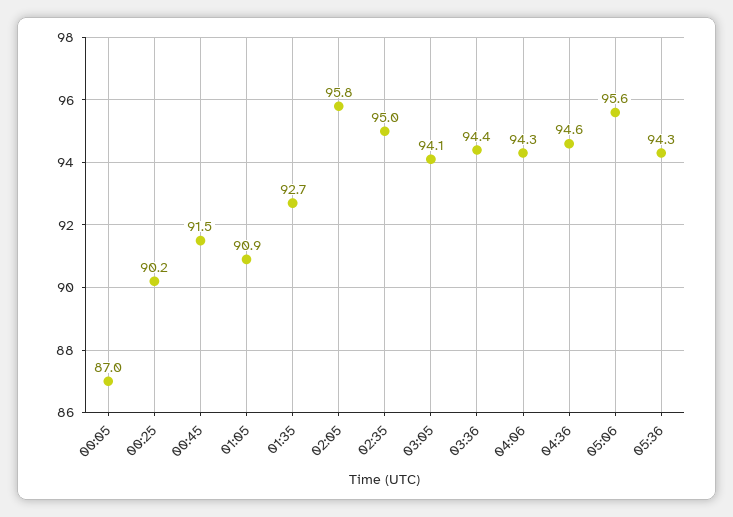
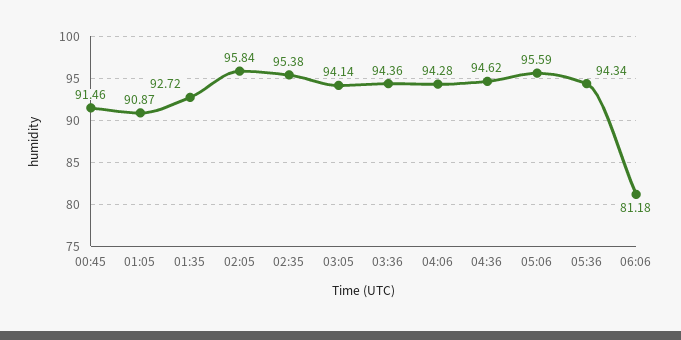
00:05: 87 -> none
00:25: 90.2 -> none
02:35: 95 -> 95.38
06:06: none -> 81.18

